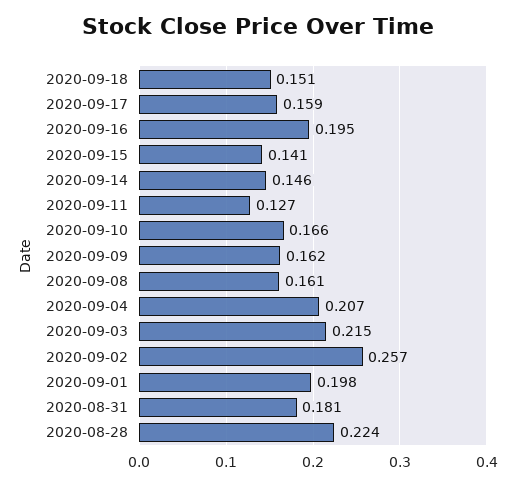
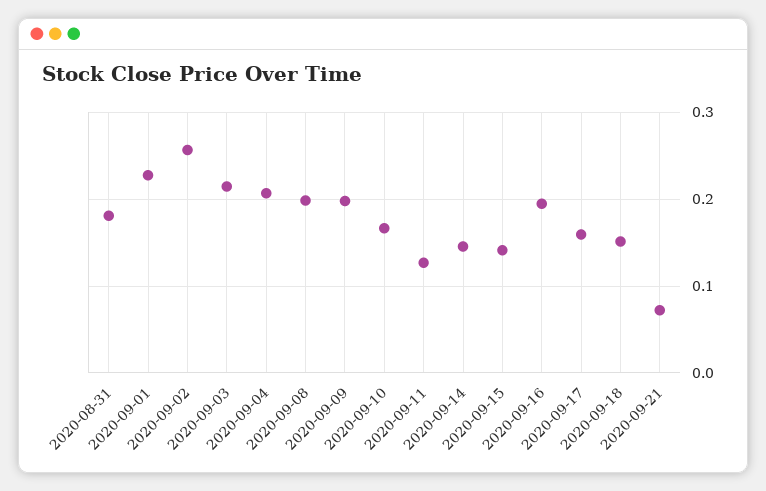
2020-09-09: 0.162 -> 0.2
2020-09-08: 0.161 -> 0.2
2020-09-01: 0.198 -> 0.23
2020-08-28: 0.224 -> none
2020-09-21: none -> 0.07

